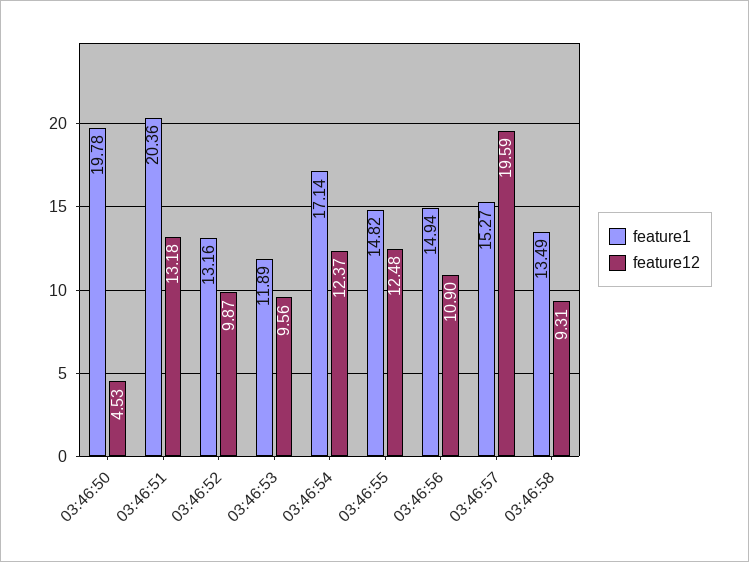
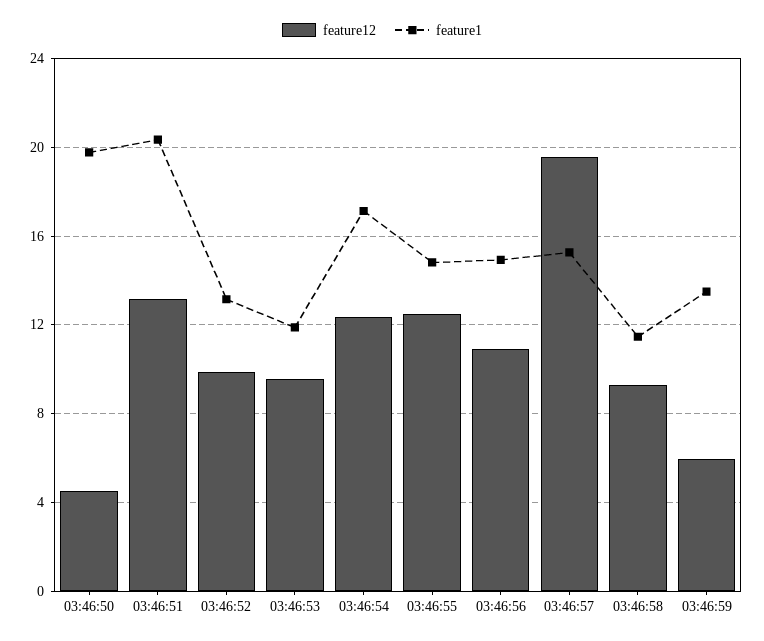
feature1, 03:46:58: 13.49 -> 11.5
feature12, 03:46:59: none -> 6
feature1, 03:46:59: none -> 13.5

